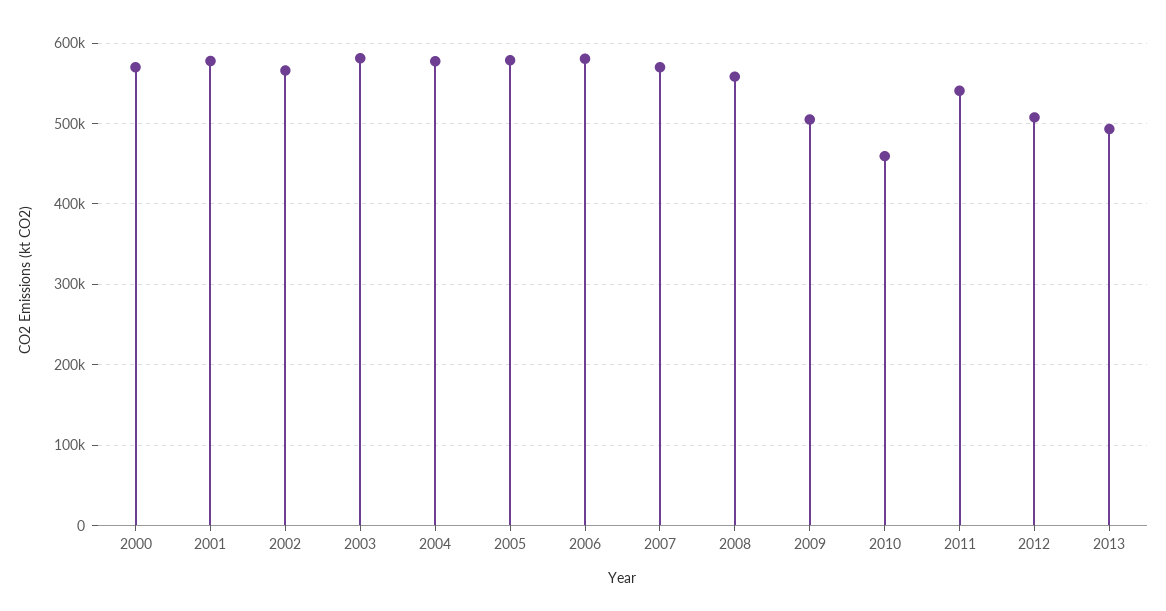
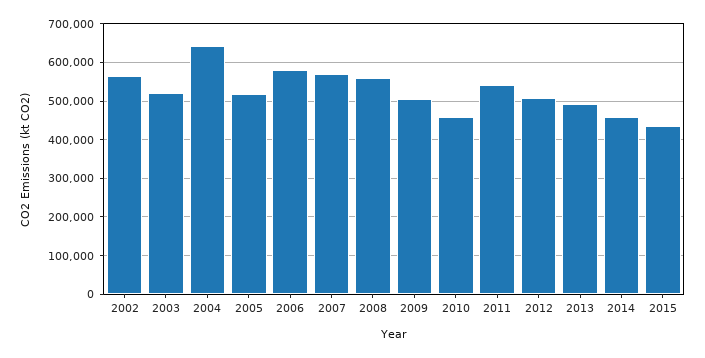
2000: 570000 -> none
2001: 580000 -> none
2003: 580000 -> 520000
2004: 580000 -> 640000
2005: 580000 -> 520000
2014: none -> 460000
2015: none -> 440000

